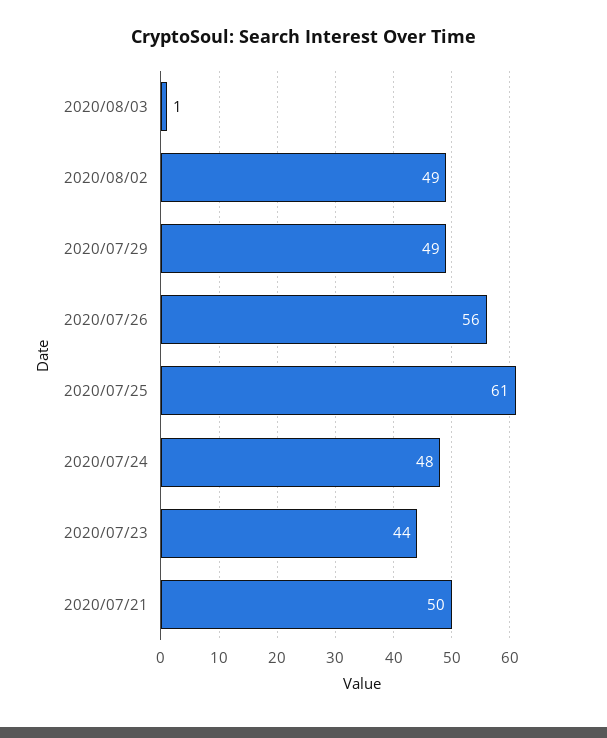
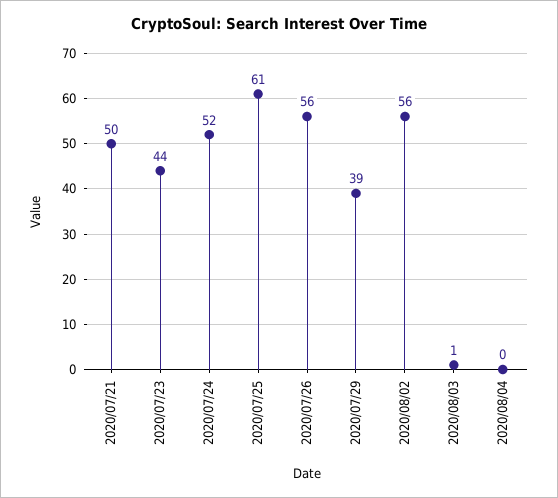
2020/08/02: 49 -> 56
2020/07/29: 49 -> 39
2020/07/24: 48 -> 52
2020/08/04: none -> 0

